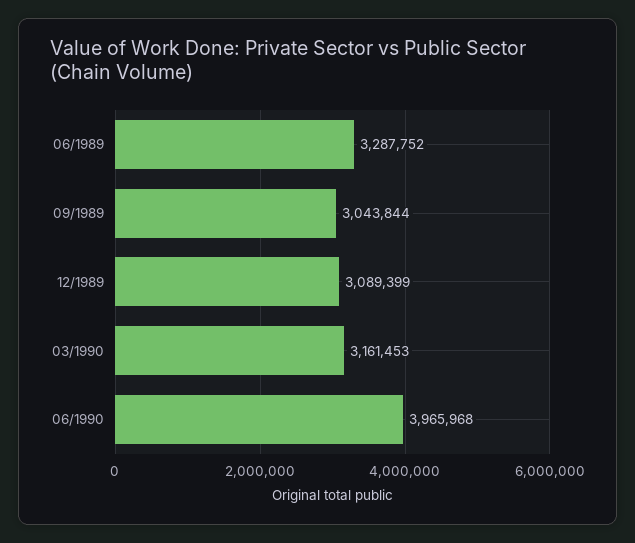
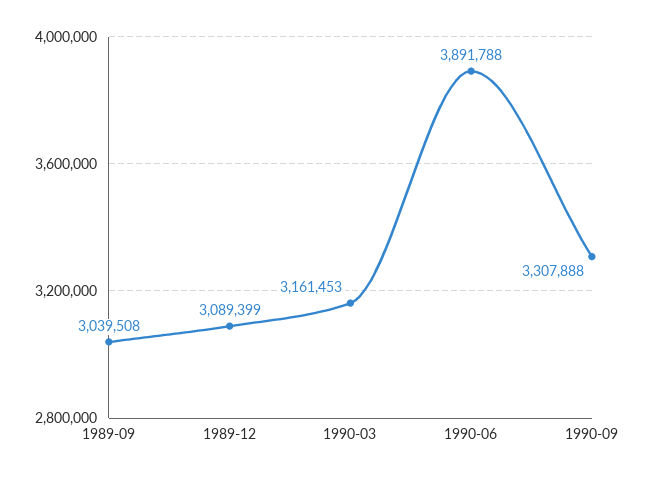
06/1989: 3287752 -> none
09/1989: 3043844 -> 3039508
06/1990: 3965968 -> 3891788
1990-09: none -> 3307888

